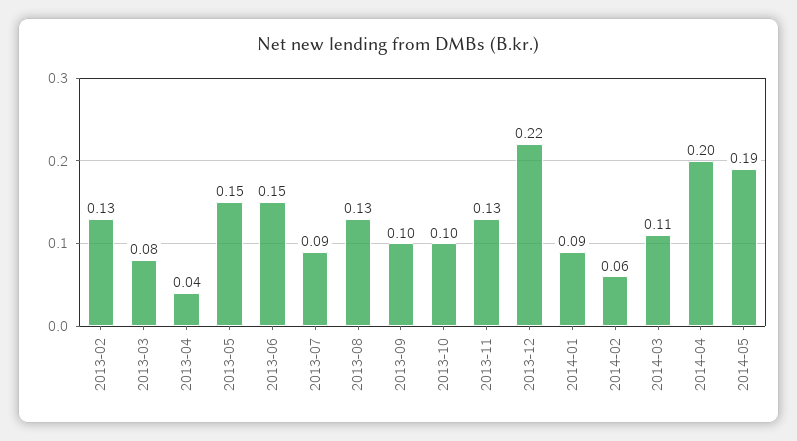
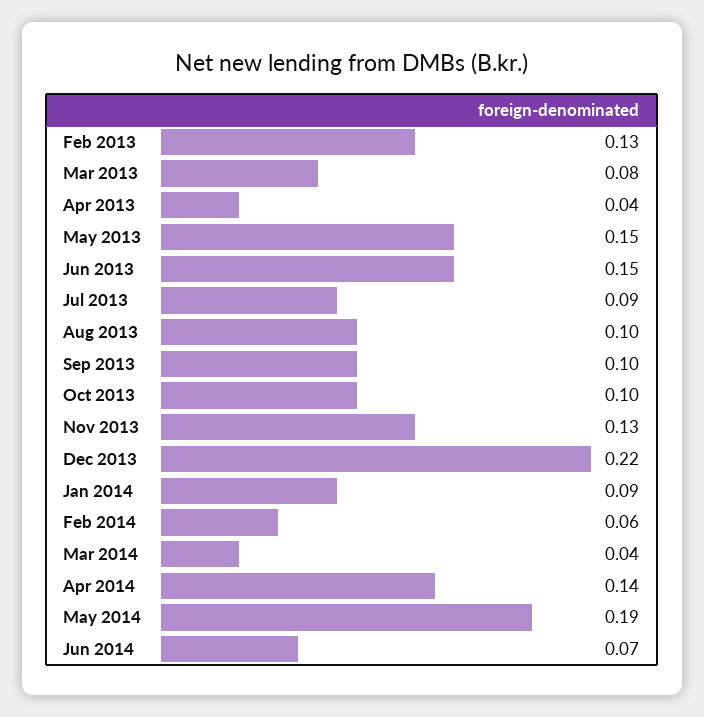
2013-08: 0.13 -> 0.1
2014-03: 0.11 -> 0.04
2014-04: 0.2 -> 0.14
Jun 2014: none -> 0.07

